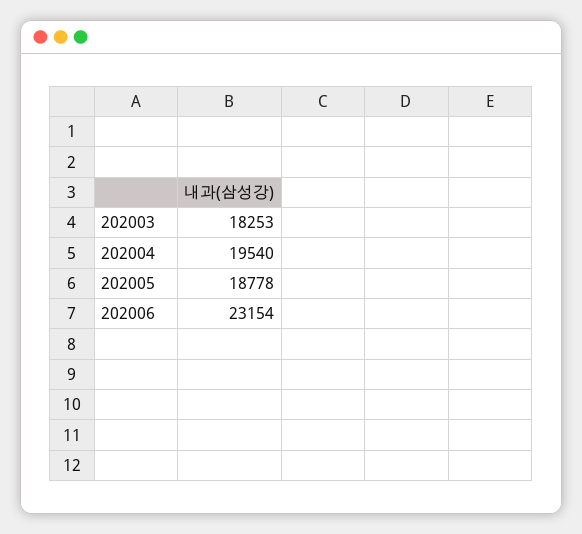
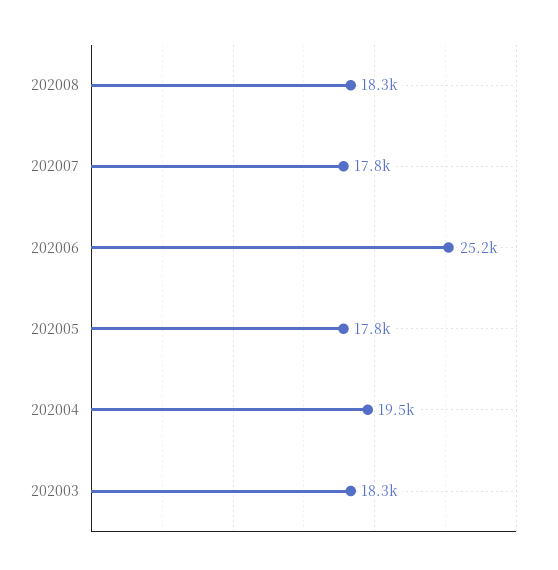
202005: 18778 -> 17800
202006: 23154 -> 25200
202008: none -> 18300
202007: none -> 17800

